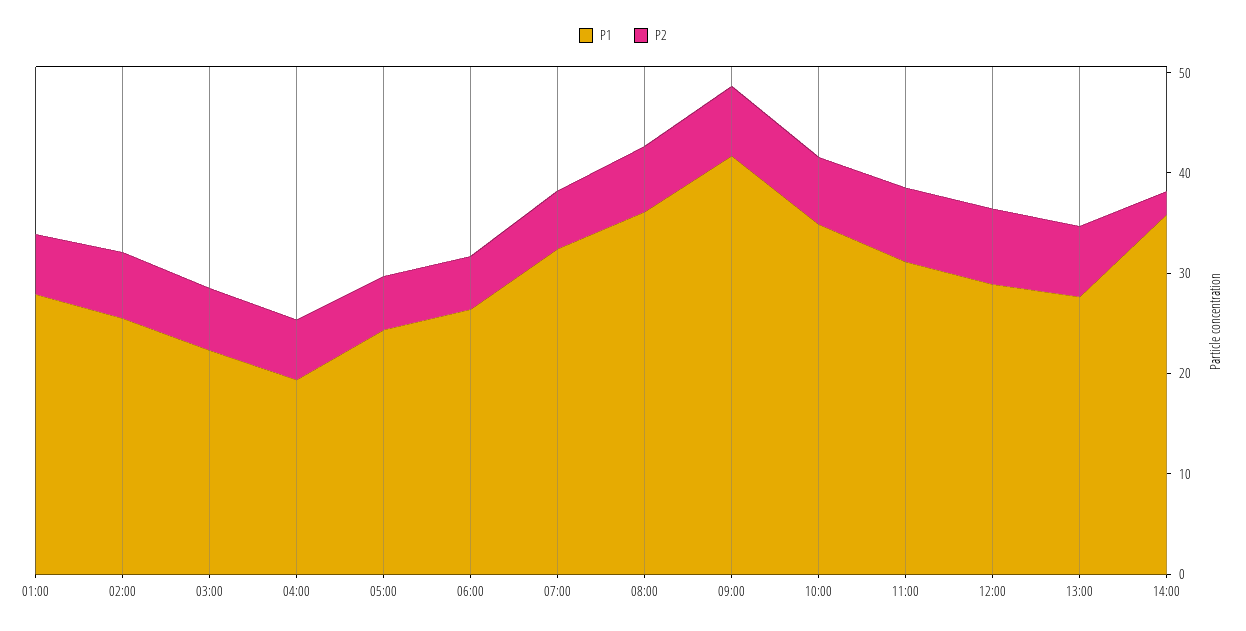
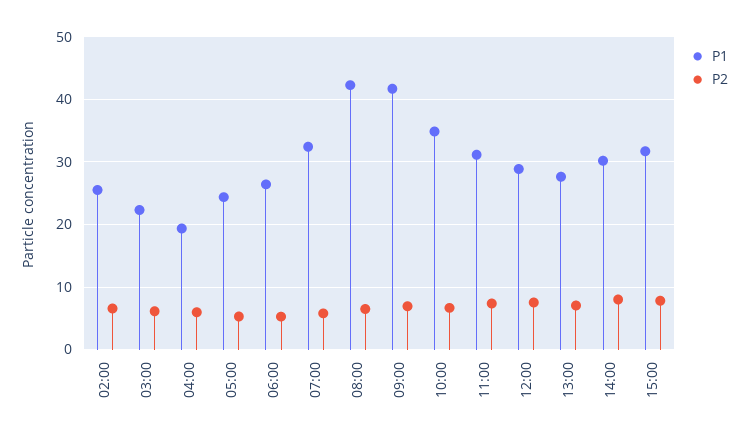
P1, 01:00: 28 -> none
P2, 01:00: 6 -> none
P1, 08:00: 36 -> 42
P1, 14:00: 36 -> 30
P2, 14:00: 2 -> 8
P1, 15:00: none -> 32
P2, 15:00: none -> 8

